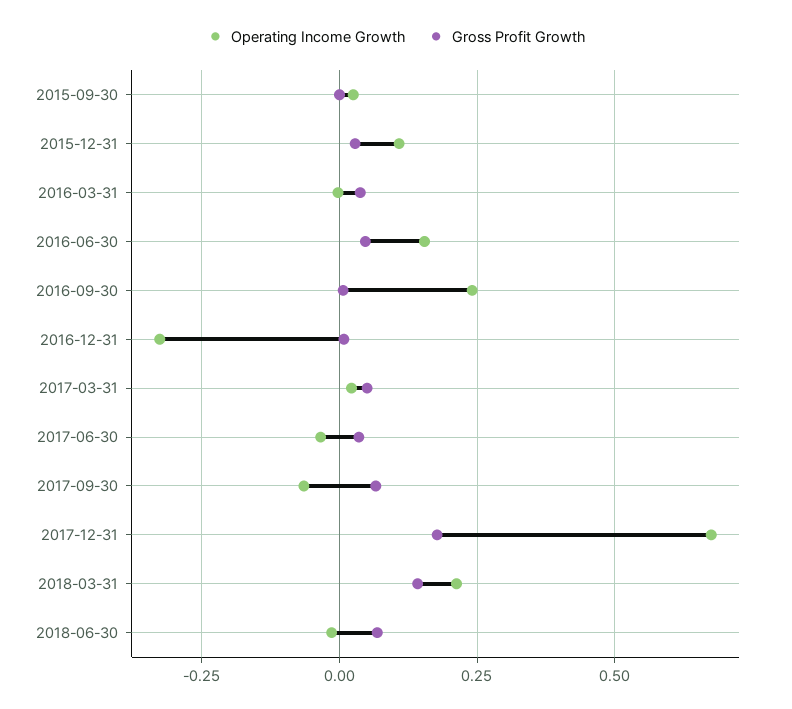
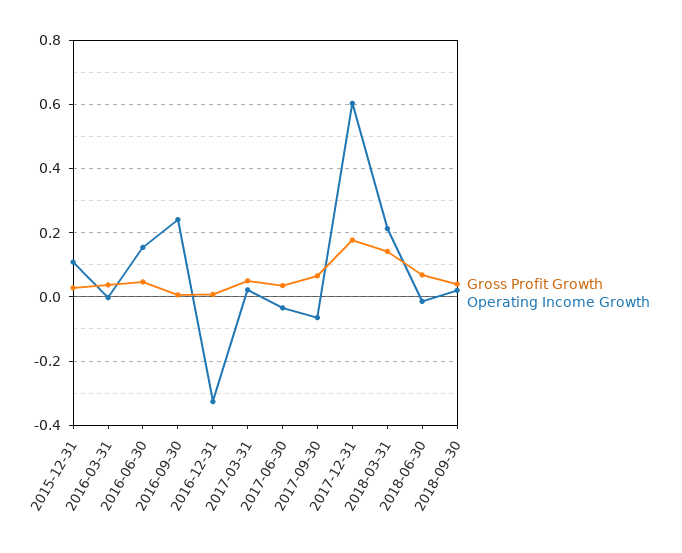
Operating Income Growth, 2015-09-30: 0.025 -> none
Gross Profit Growth, 2015-09-30: 0 -> none
Operating Income Growth, 2017-12-31: 0.675 -> 0.6
Gross Profit Growth, 2018-09-30: none -> 0.04
Operating Income Growth, 2018-09-30: none -> 0.02

